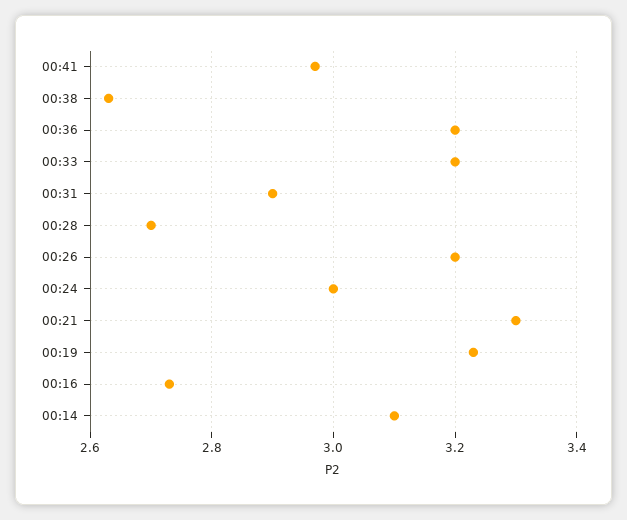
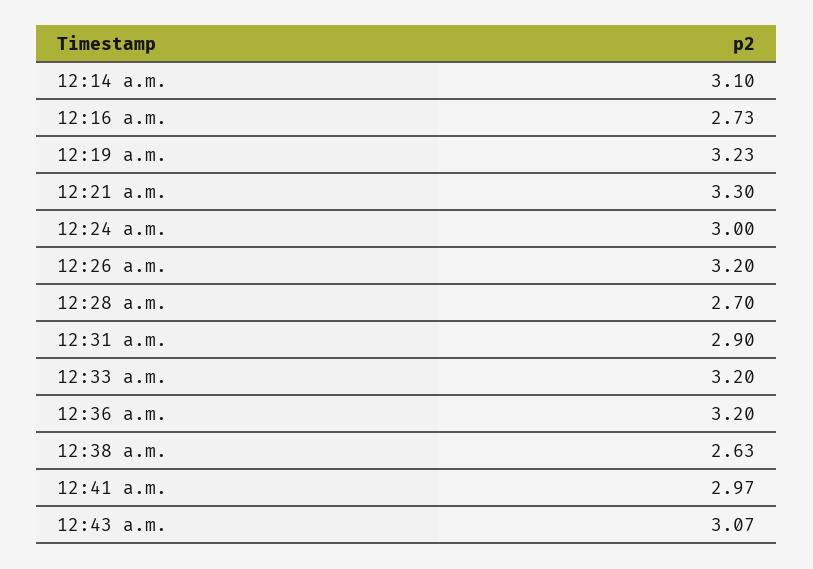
12:43 a.m.: none -> 3.07

